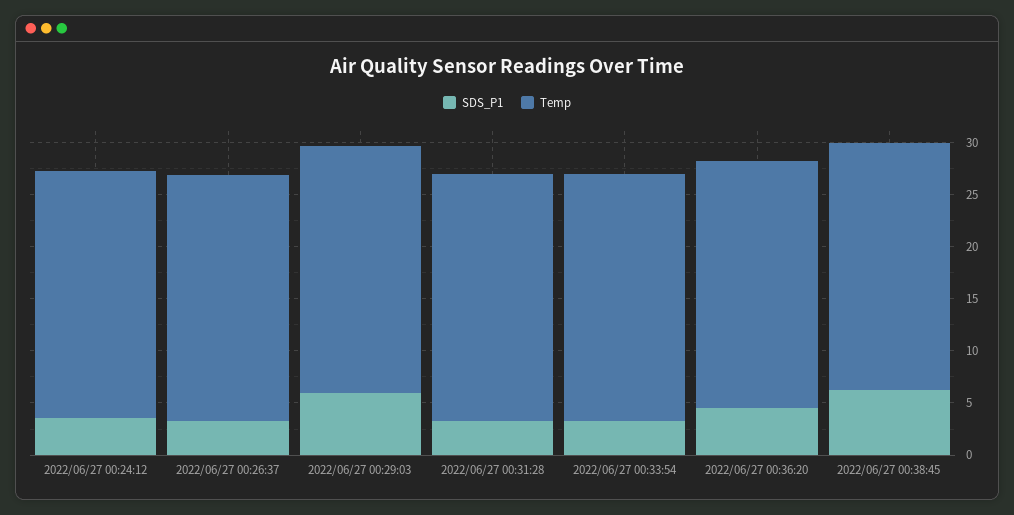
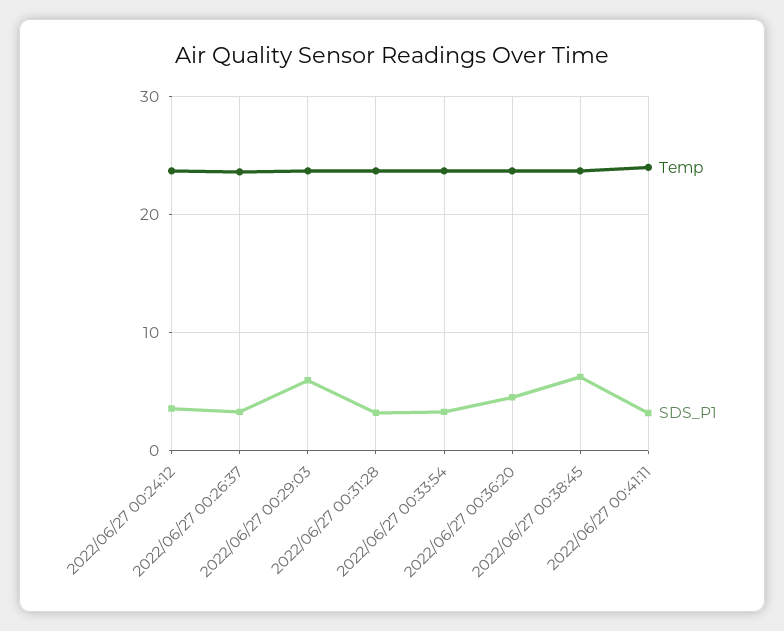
Temp, 2022/06/27 00:41:11: none -> 24
SDS_P1, 2022/06/27 00:41:11: none -> 3

